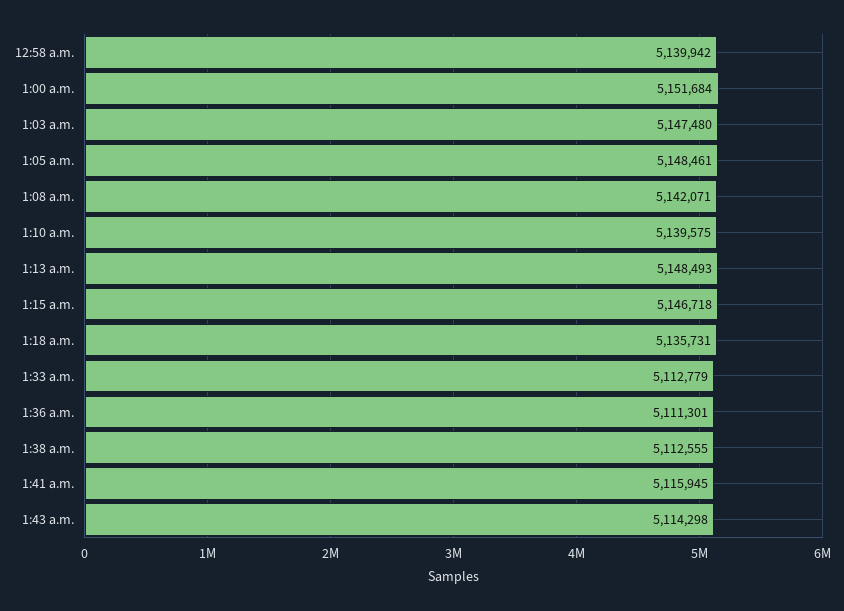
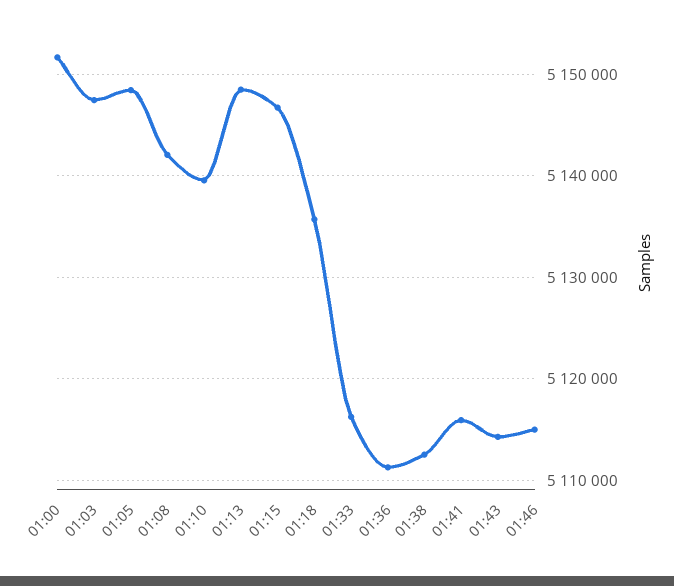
12:58 a.m.: 5139942 -> none
1:33 a.m.: 5112779 -> 5116000
01:46: none -> 5115000

